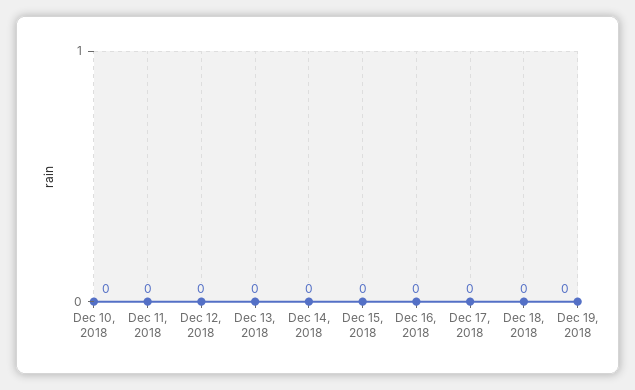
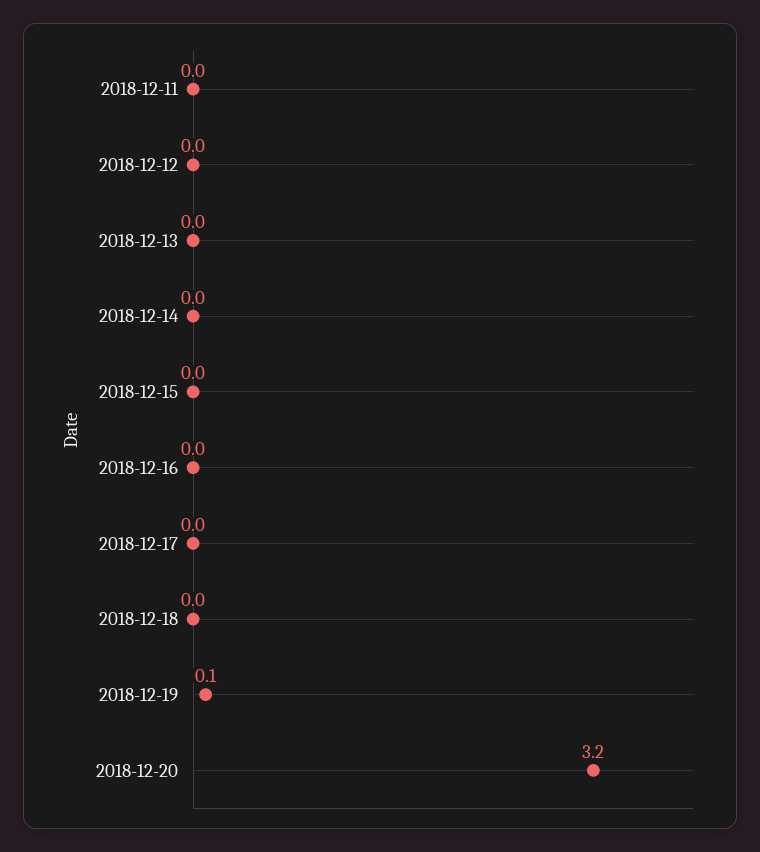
Dec 10, 2018: 0 -> none
Dec 19, 2018: 0 -> 0.1
2018-12-20: none -> 3.2

